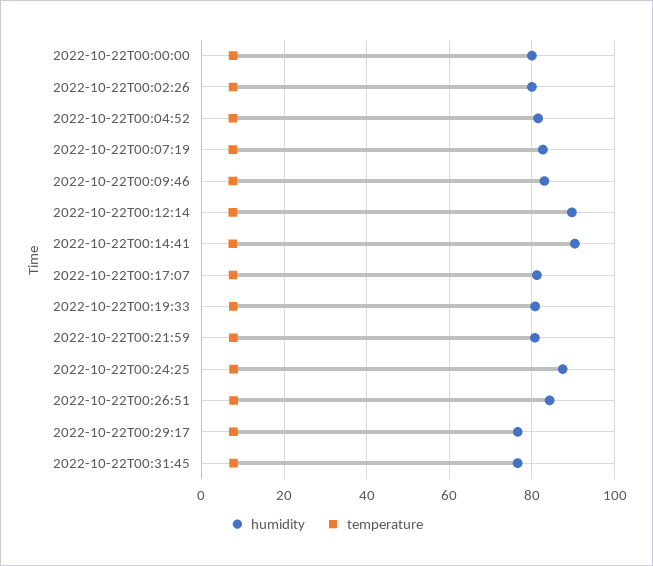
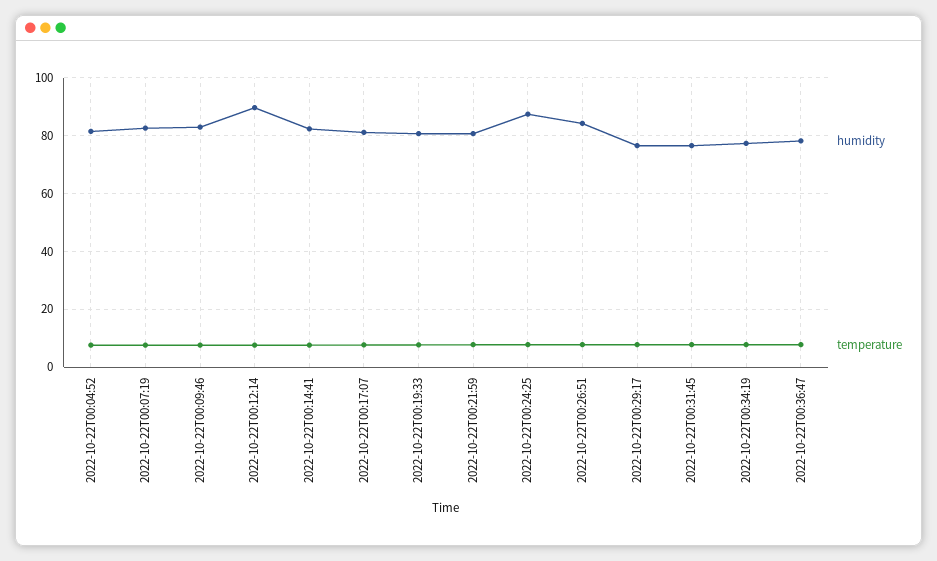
humidity, 2022-10-22T00:00:00: 80 -> none
temperature, 2022-10-22T00:00:00: 8 -> none
humidity, 2022-10-22T00:02:26: 80 -> none
temperature, 2022-10-22T00:02:26: 8 -> none
humidity, 2022-10-22T00:14:41: 90 -> 82.5
humidity, 2022-10-22T00:34:19: none -> 77.5
temperature, 2022-10-22T00:34:19: none -> 7.5
humidity, 2022-10-22T00:36:47: none -> 77.5
temperature, 2022-10-22T00:36:47: none -> 7.5

